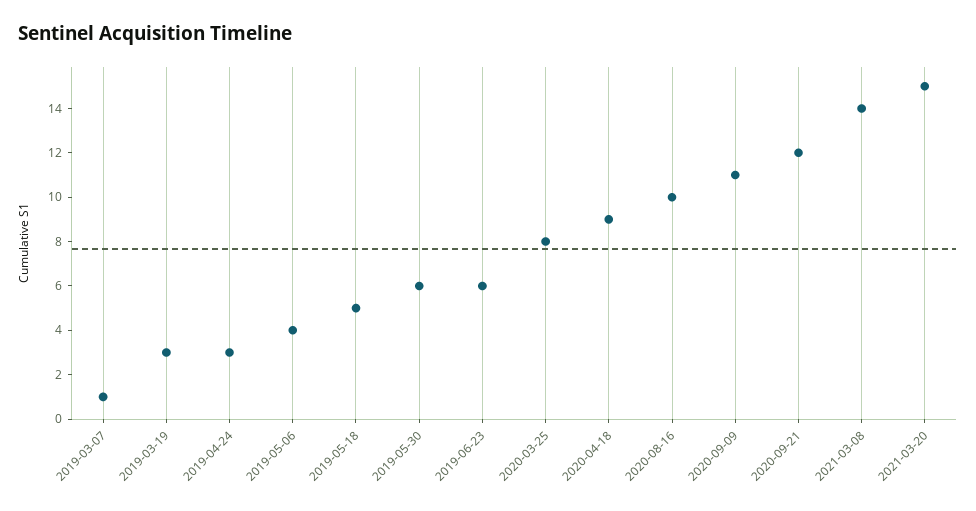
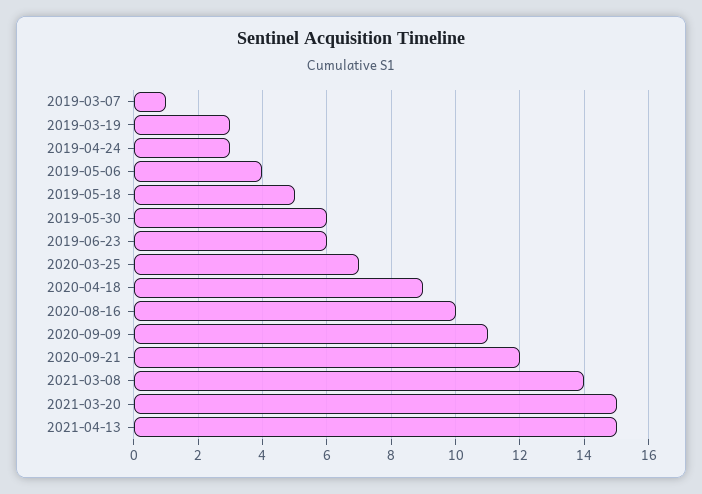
2020-03-25: 8 -> 7
2021-04-13: none -> 15

